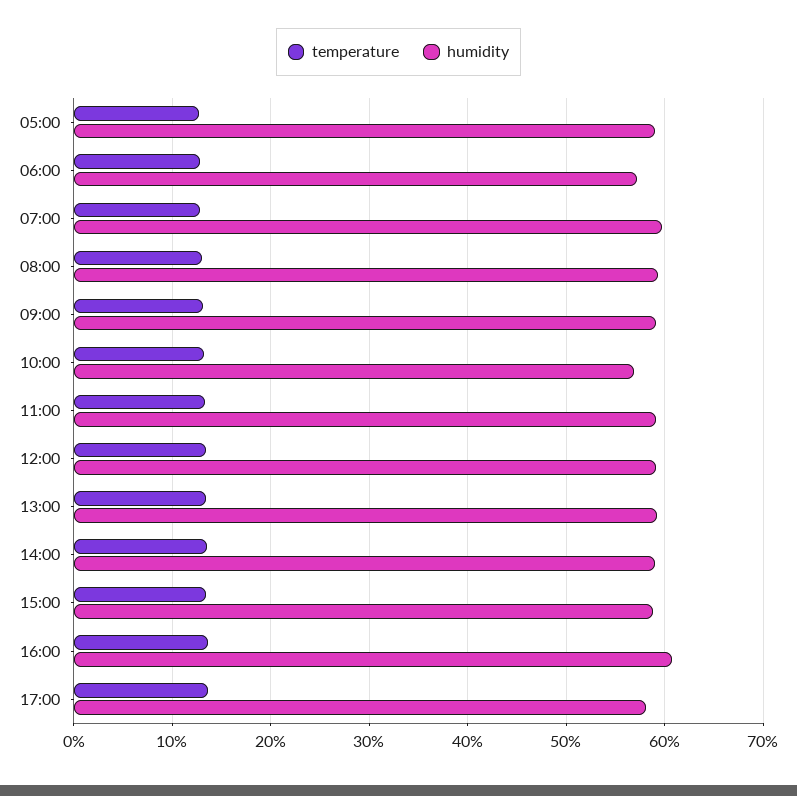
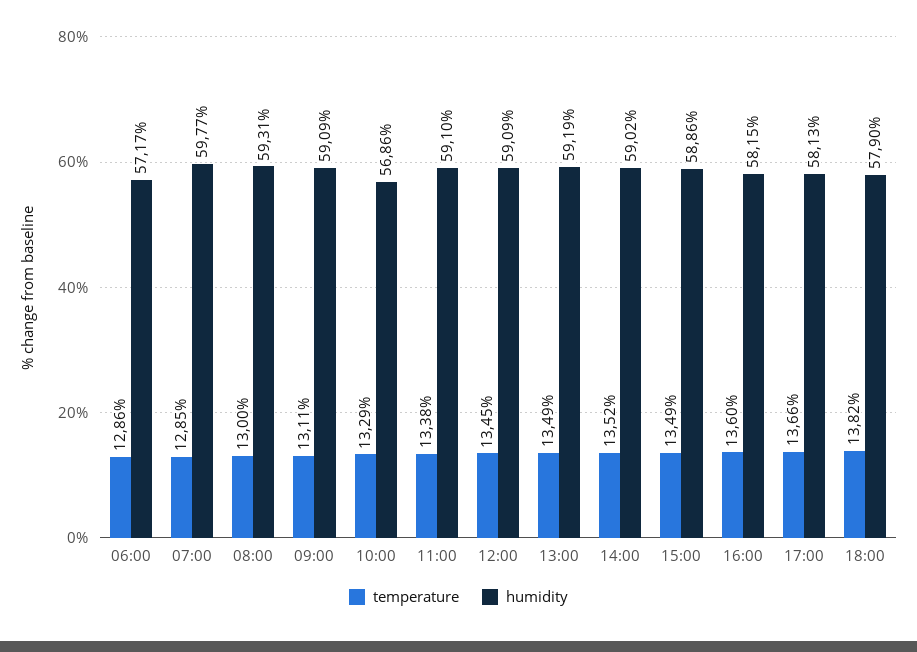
temperature, 05:00: 13 -> none
humidity, 05:00: 59 -> none
humidity, 16:00: 61 -> 58.15
temperature, 18:00: none -> 13.82
humidity, 18:00: none -> 57.9

